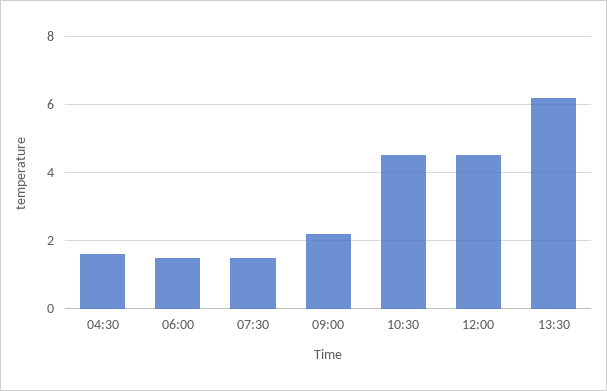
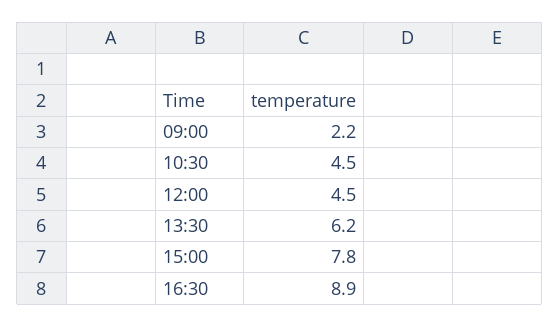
04:30: 1.5 -> none
06:00: 1.5 -> none
07:30: 1.5 -> none
15:00: none -> 7.8
16:30: none -> 8.9

